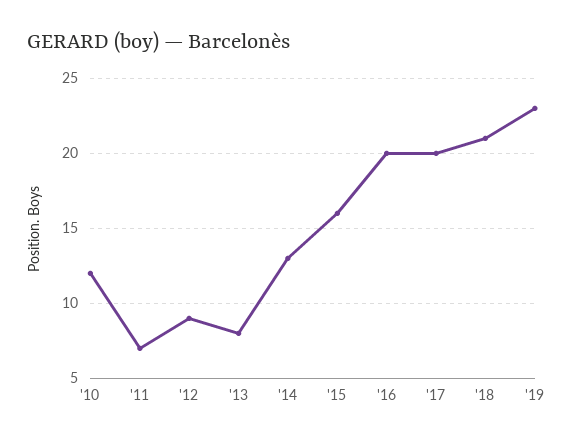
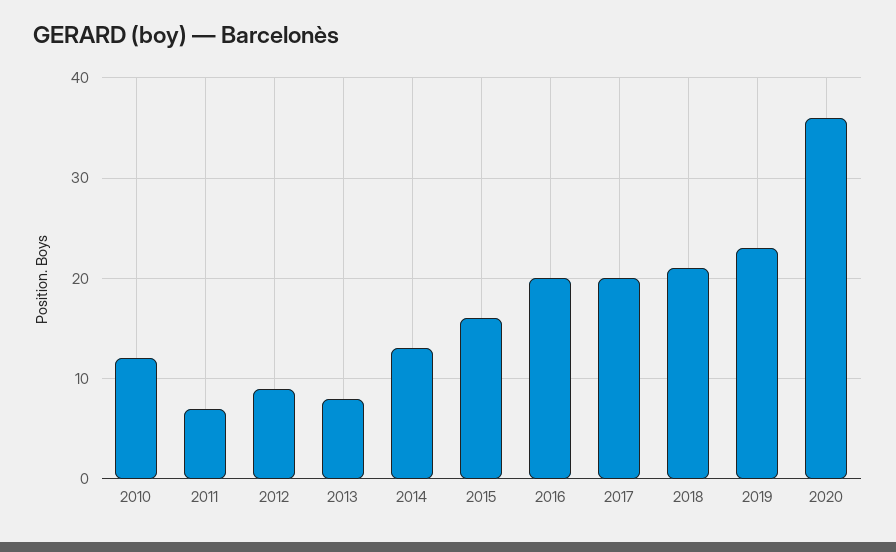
2020: none -> 36

